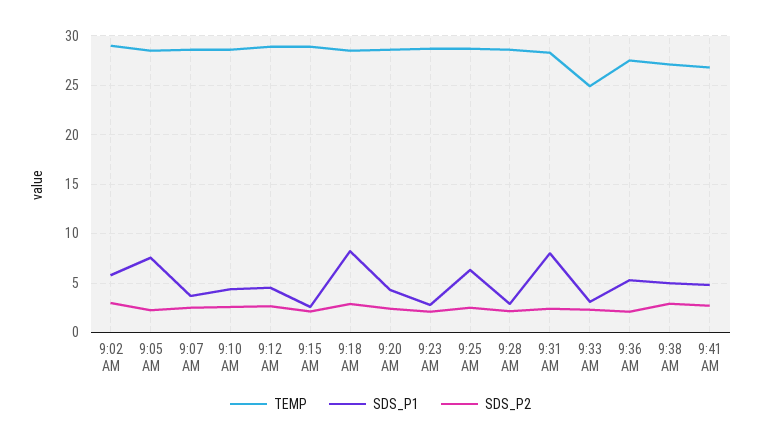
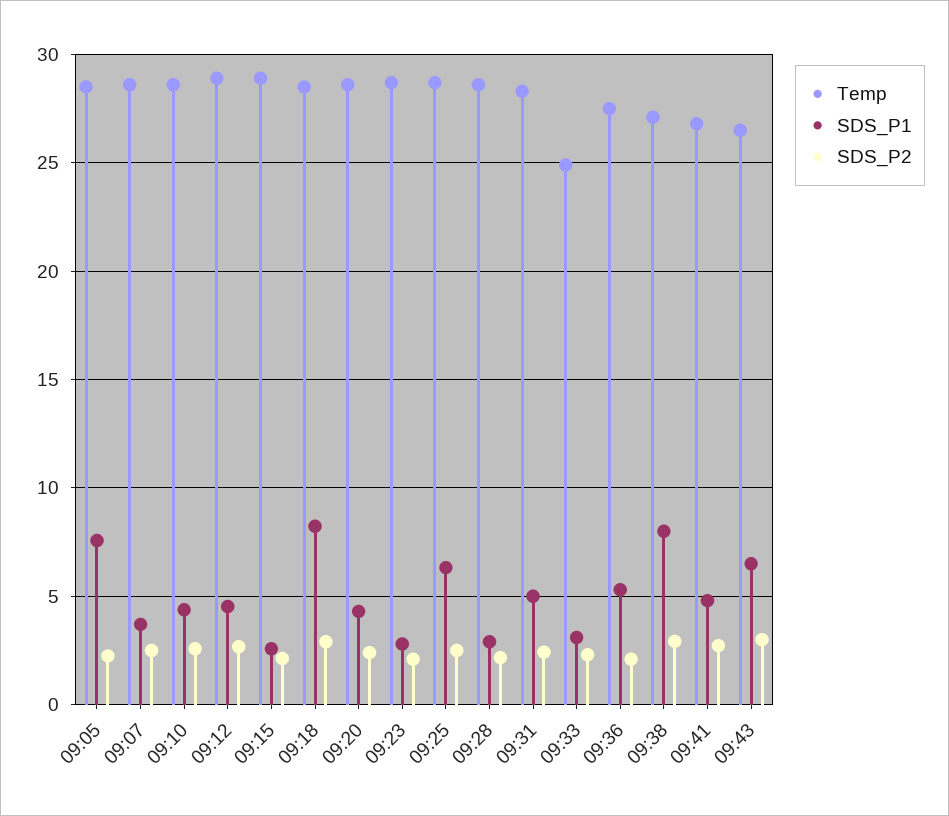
TEMP, 9:02 AM: 29 -> none
SDS_P1, 9:02 AM: 6 -> none
SDS_P2, 9:02 AM: 3 -> none
SDS_P1, 9:31 AM: 8 -> 5
SDS_P1, 9:38 AM: 5 -> 8
TEMP, 09:43: none -> 26.5
SDS_P1, 09:43: none -> 6.5
SDS_P2, 09:43: none -> 3

